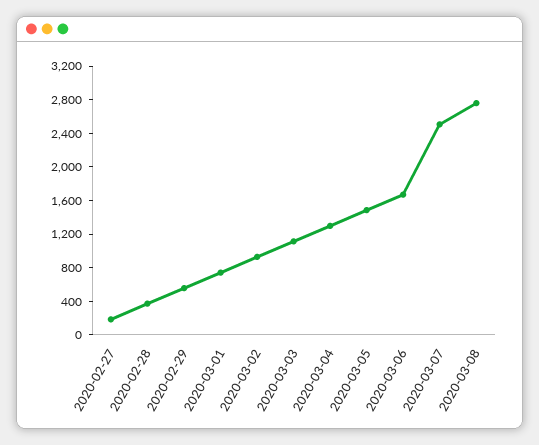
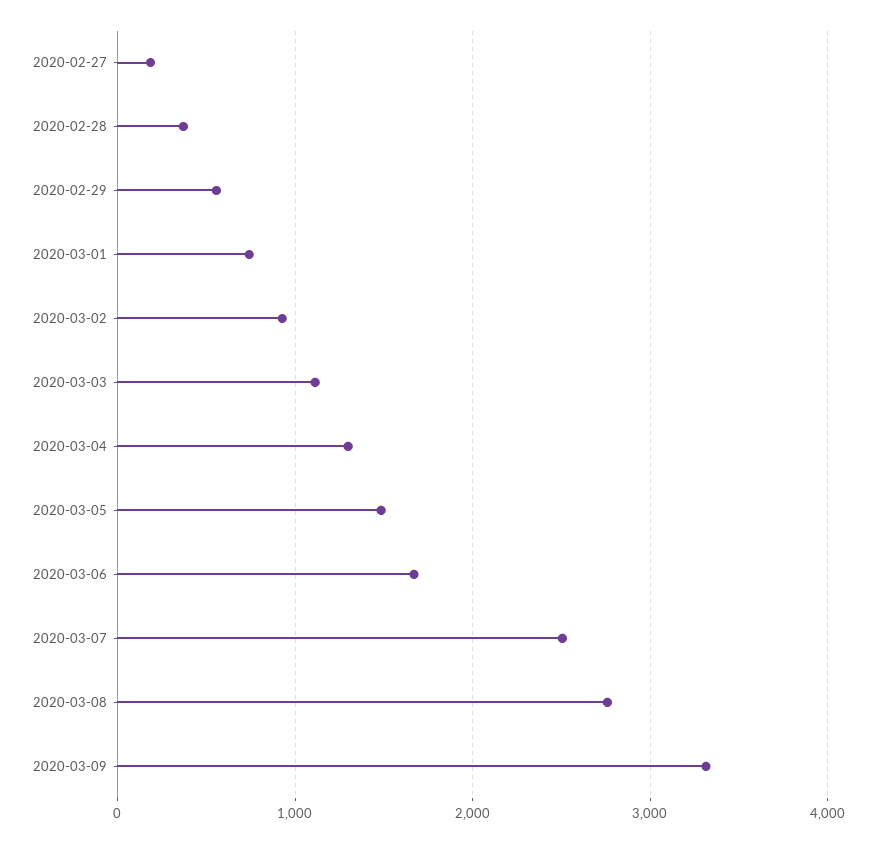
2020-03-09: none -> 3300

